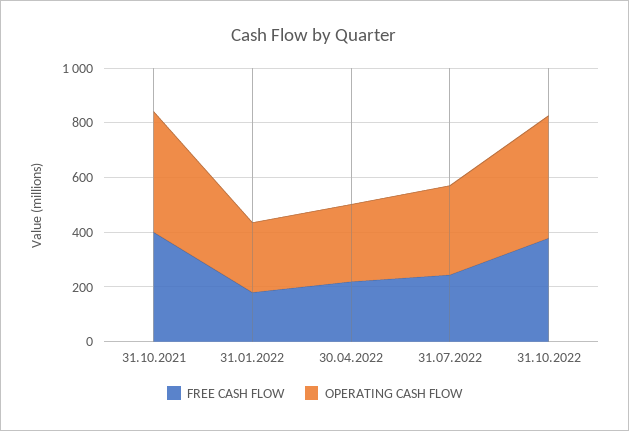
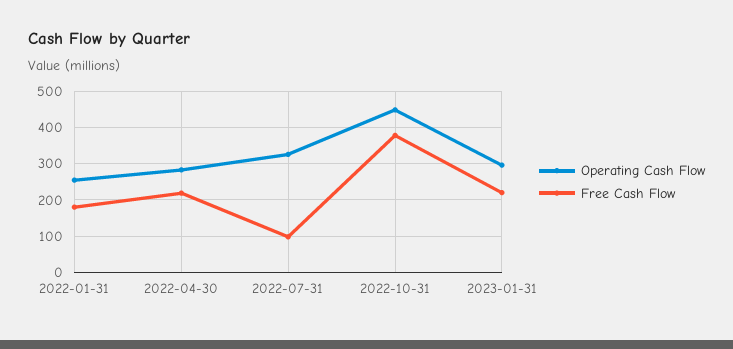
FREE CASH FLOW, 31.10.2021: 400 -> none
OPERATING CASH FLOW, 31.10.2021: 450 -> none
FREE CASH FLOW, 31.07.2022: 250 -> 100
OPERATING CASH FLOW, 2023-01-31: none -> 300
FREE CASH FLOW, 2023-01-31: none -> 220

